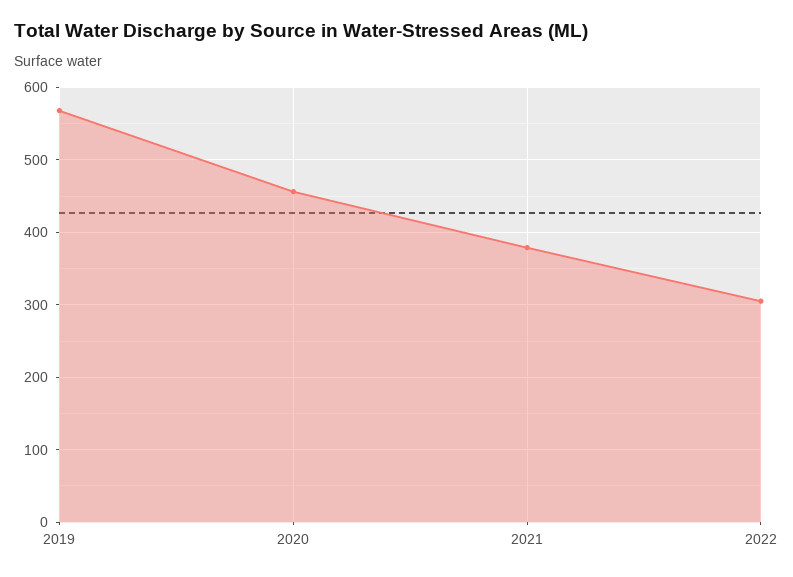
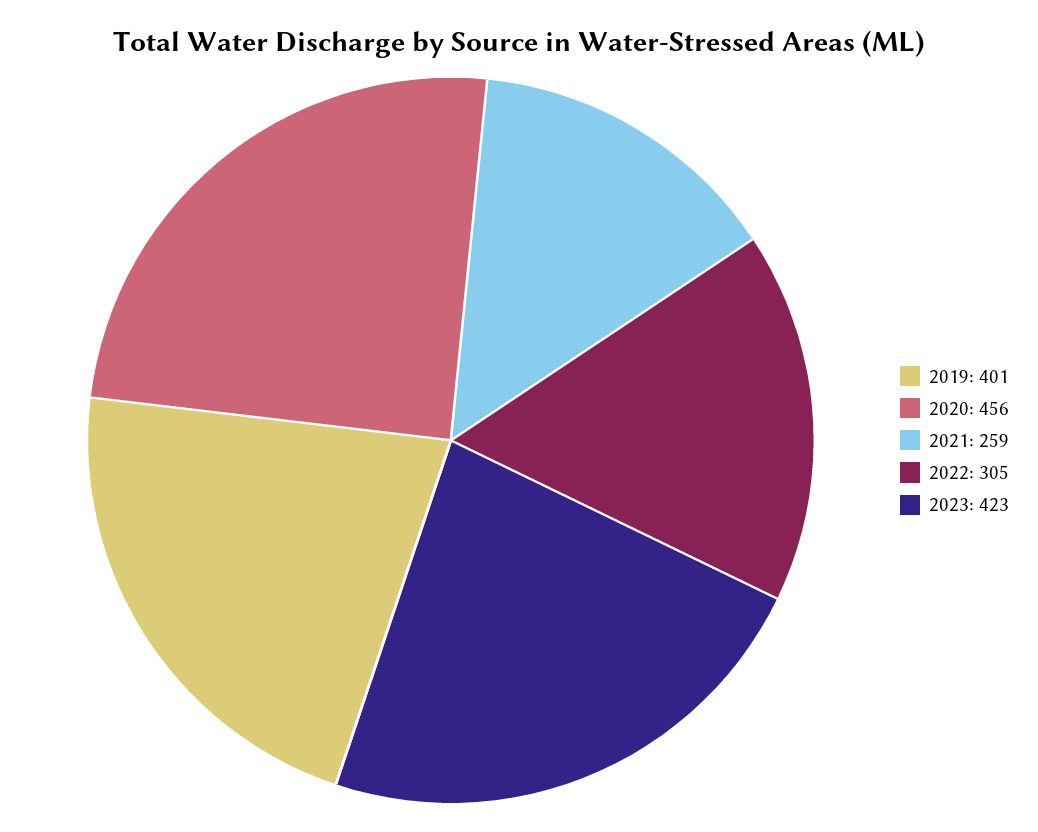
2019: 570 -> 401
2021: 380 -> 259
2023: none -> 423

